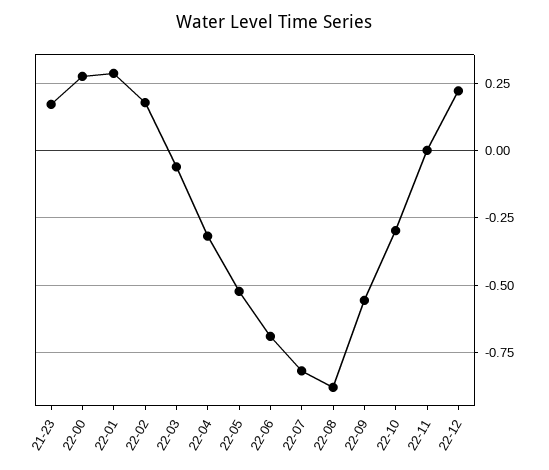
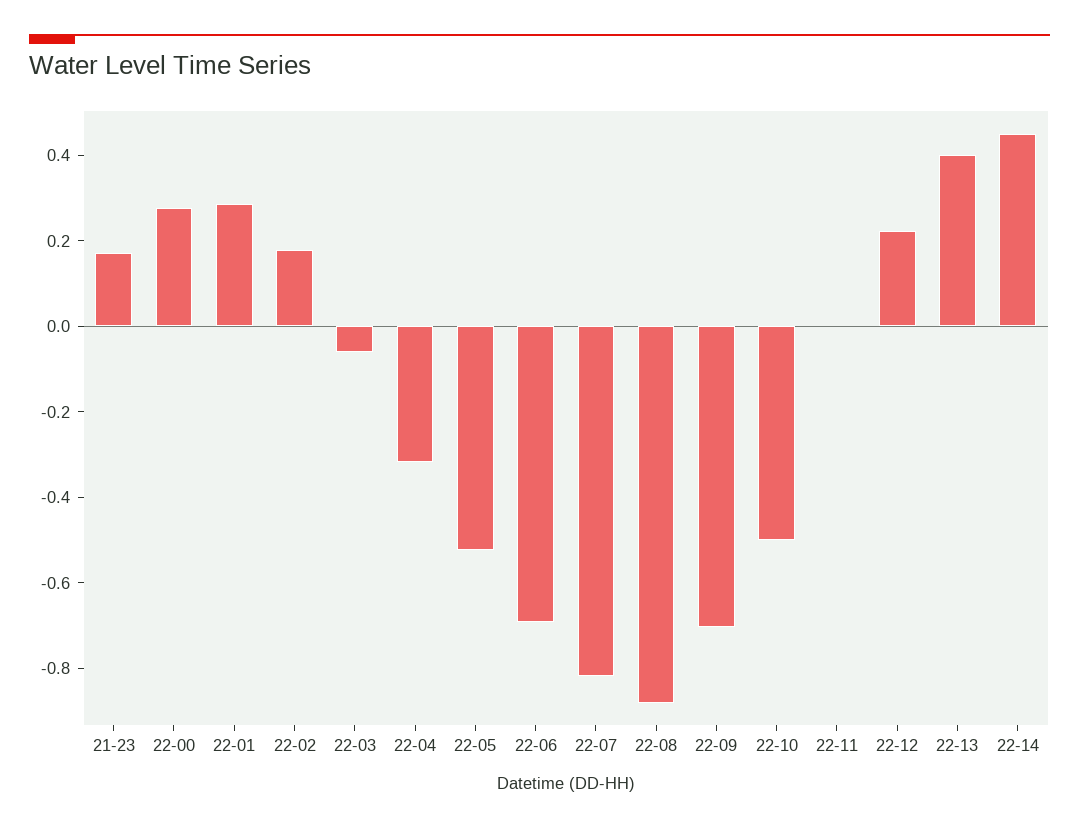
22-09: -0.55 -> -0.7
22-10: -0.3 -> -0.5
22-13: none -> 0.4
22-14: none -> 0.45

